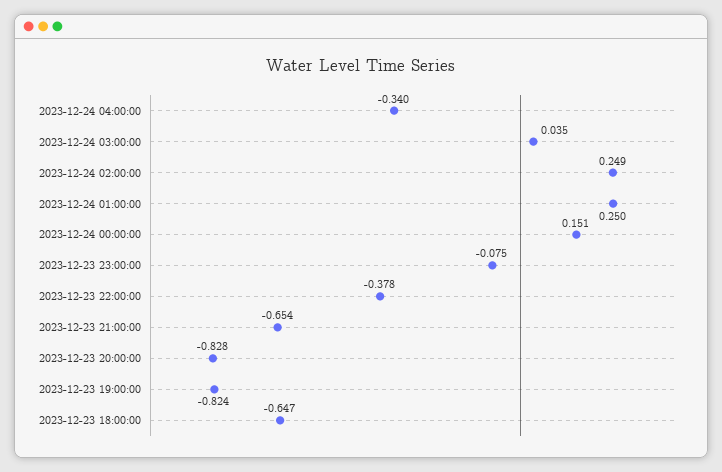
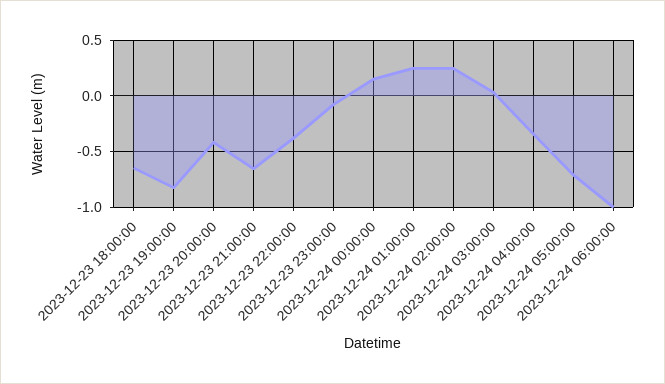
2023-12-23 20:00:00: -0.828 -> -0.4
2023-12-24 05:00:00: none -> -0.7
2023-12-24 06:00:00: none -> -1

